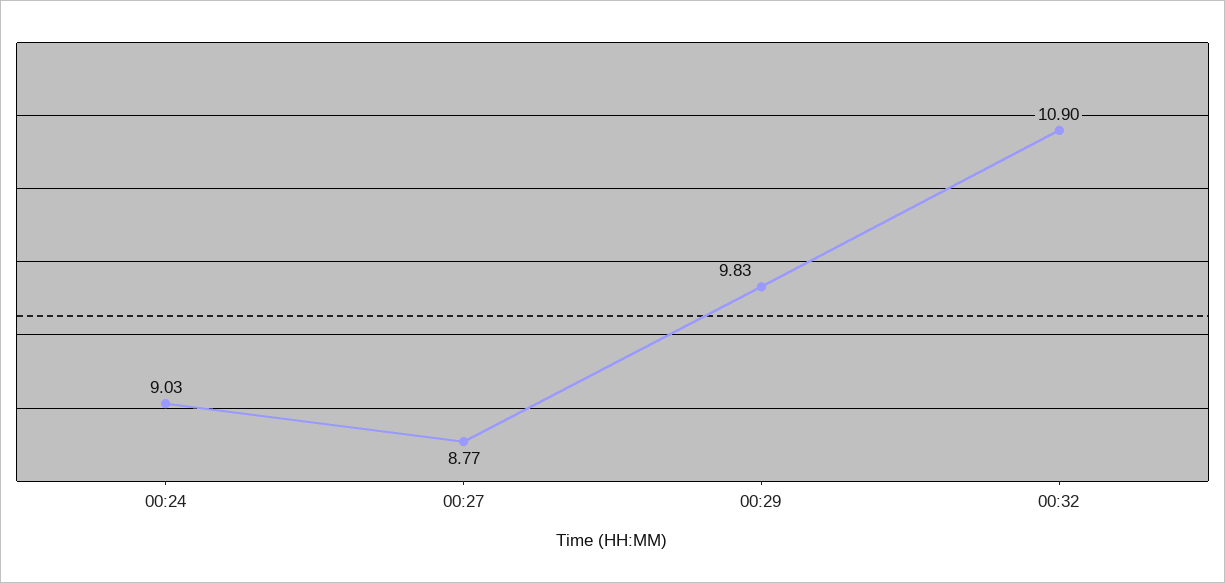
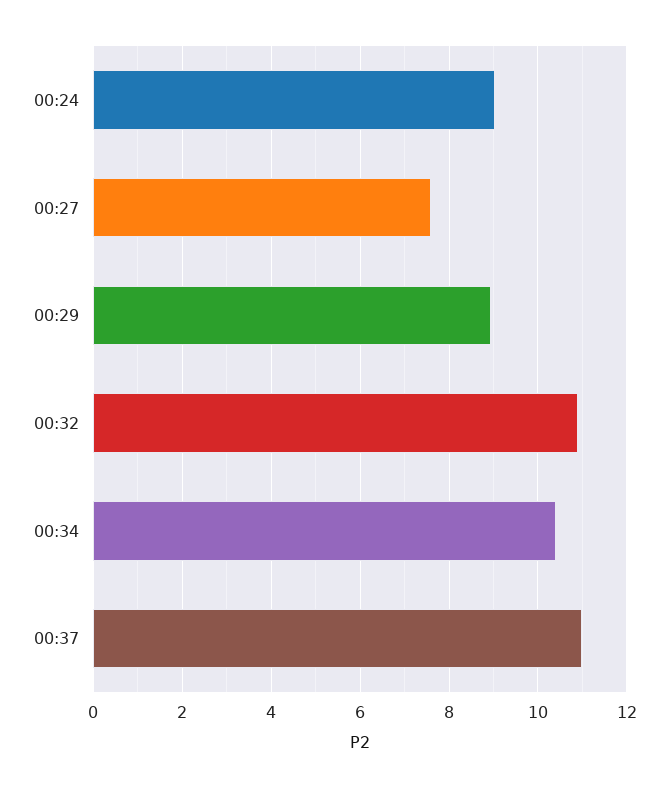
00:27: 8.77 -> 7.6
00:29: 9.83 -> 9
00:34: none -> 10.4
00:37: none -> 11

